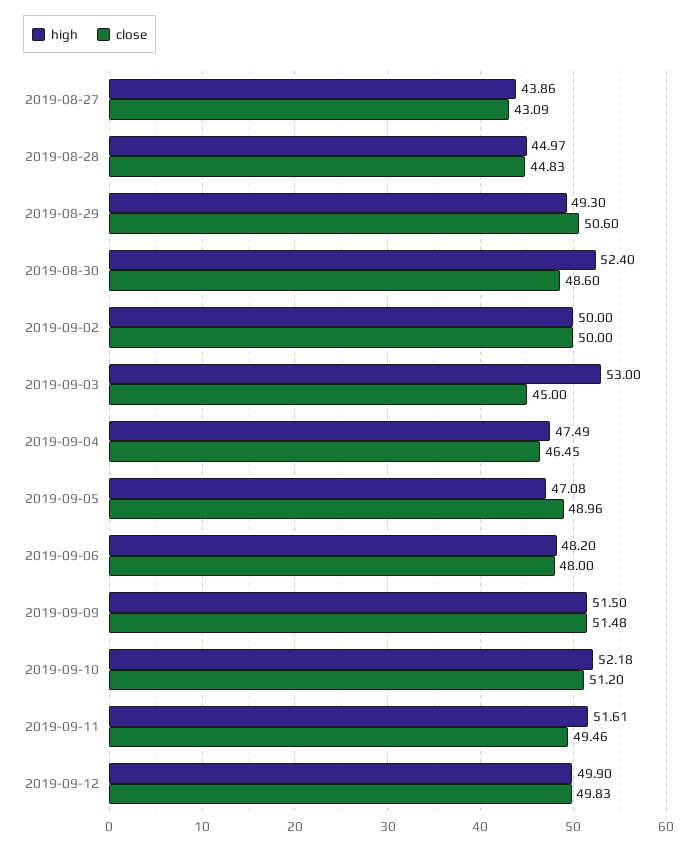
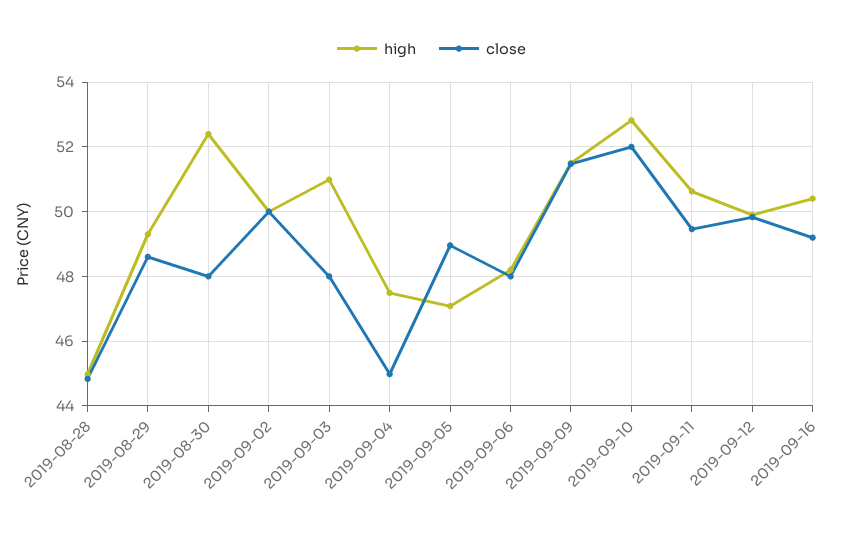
high, 2019-08-27: 43.86 -> none
close, 2019-08-27: 43.09 -> none
close, 2019-08-29: 50.6 -> 48.6
close, 2019-08-30: 48.6 -> 48
high, 2019-09-03: 53 -> 51
close, 2019-09-03: 45 -> 48
close, 2019-09-04: 46.45 -> 45
high, 2019-09-10: 52.18 -> 52.8
close, 2019-09-10: 51.2 -> 52
high, 2019-09-11: 51.61 -> 50.6
high, 2019-09-16: none -> 50.4
close, 2019-09-16: none -> 49.2

